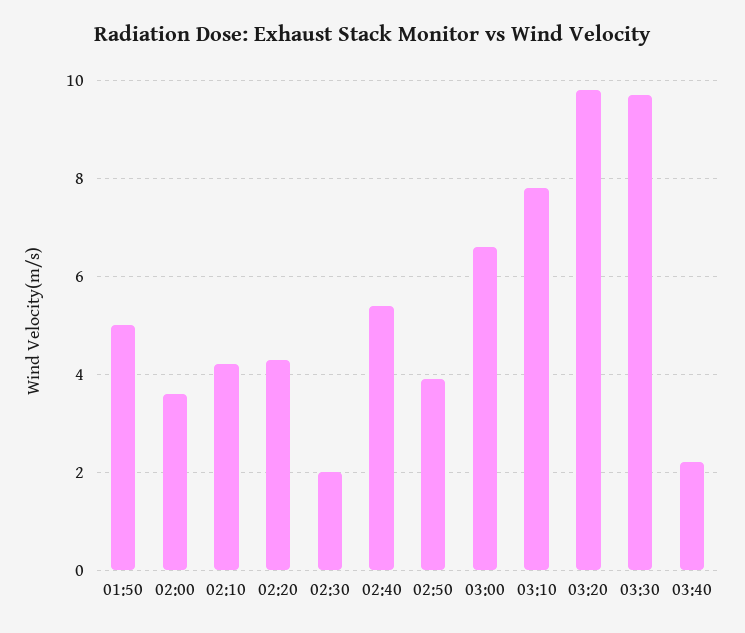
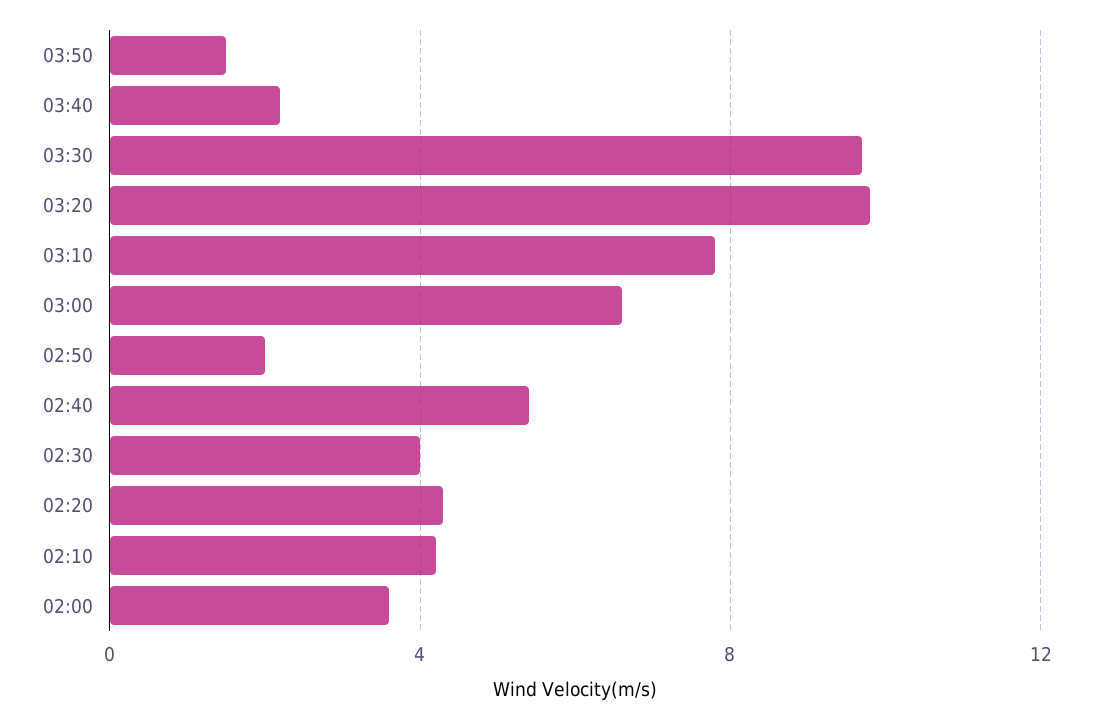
01:50: 5 -> none
02:30: 2 -> 4
02:50: 4 -> 2
03:50: none -> 1.5

